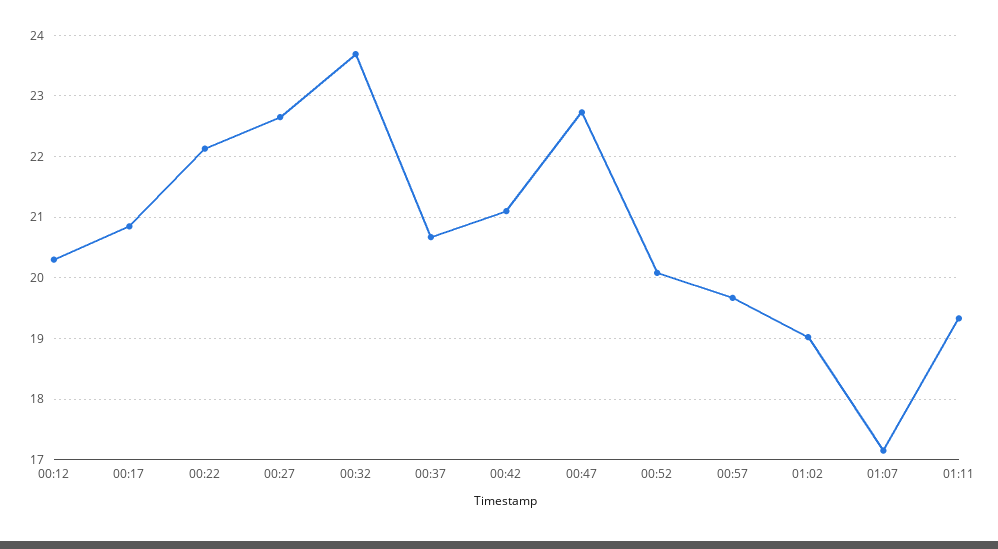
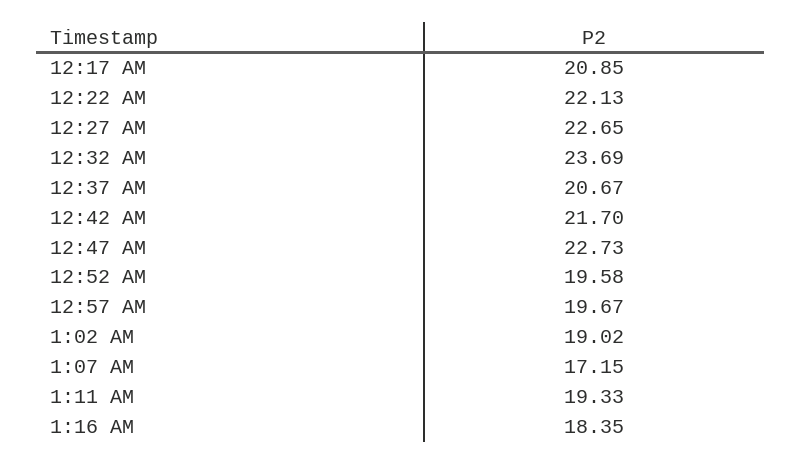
00:12: 20.3 -> none
00:42: 21.1 -> 21.7
00:52: 20.1 -> 19.58
1:16 AM: none -> 18.35

